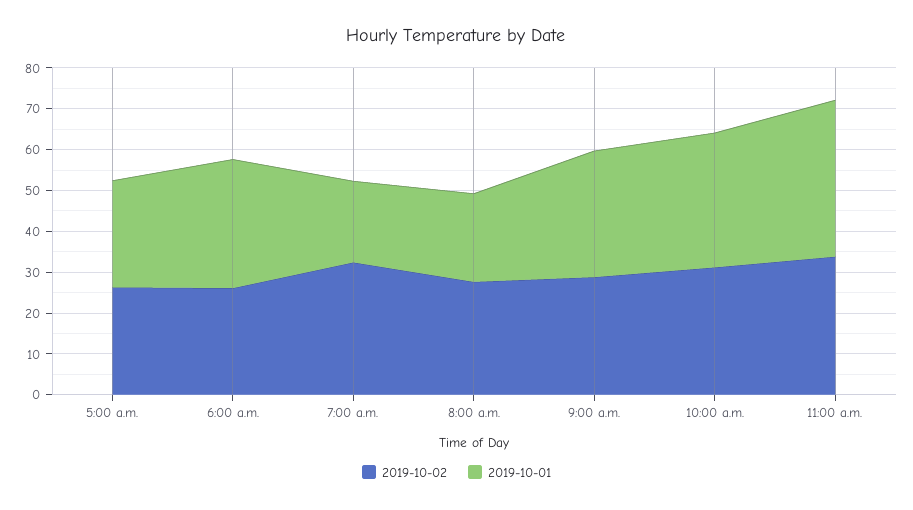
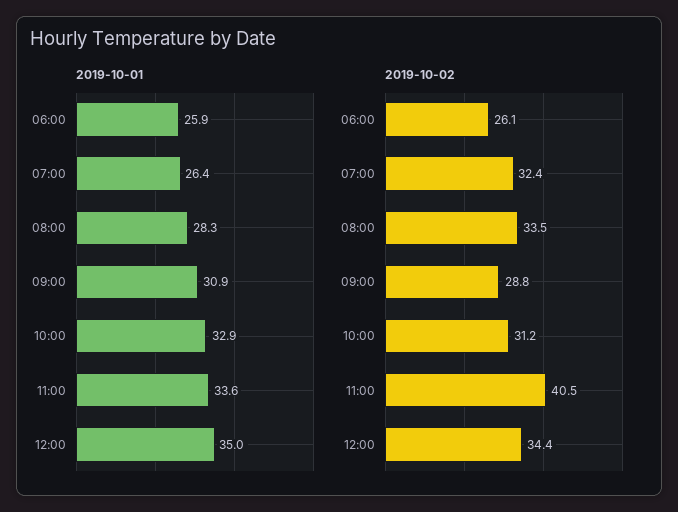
2019-10-02, 5:00 a.m.: 26 -> none
2019-10-01, 5:00 a.m.: 26 -> none
2019-10-01, 6:00 a.m.: 32 -> 25.9
2019-10-01, 7:00 a.m.: 20 -> 26.4
2019-10-02, 8:00 a.m.: 28 -> 33.5
2019-10-01, 8:00 a.m.: 22 -> 28.3
2019-10-02, 11:00 a.m.: 34 -> 40.5
2019-10-01, 11:00 a.m.: 38 -> 33.6
2019-10-01, 12:00: none -> 35
2019-10-02, 12:00: none -> 34.4

